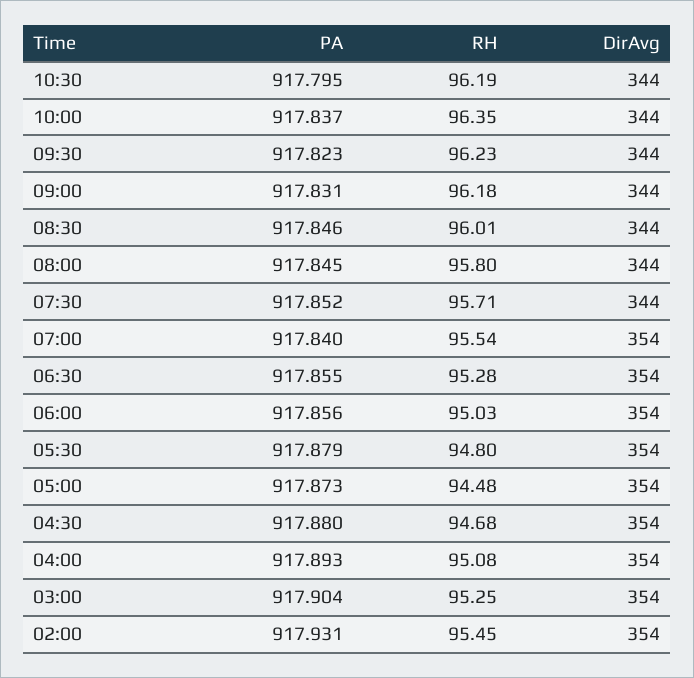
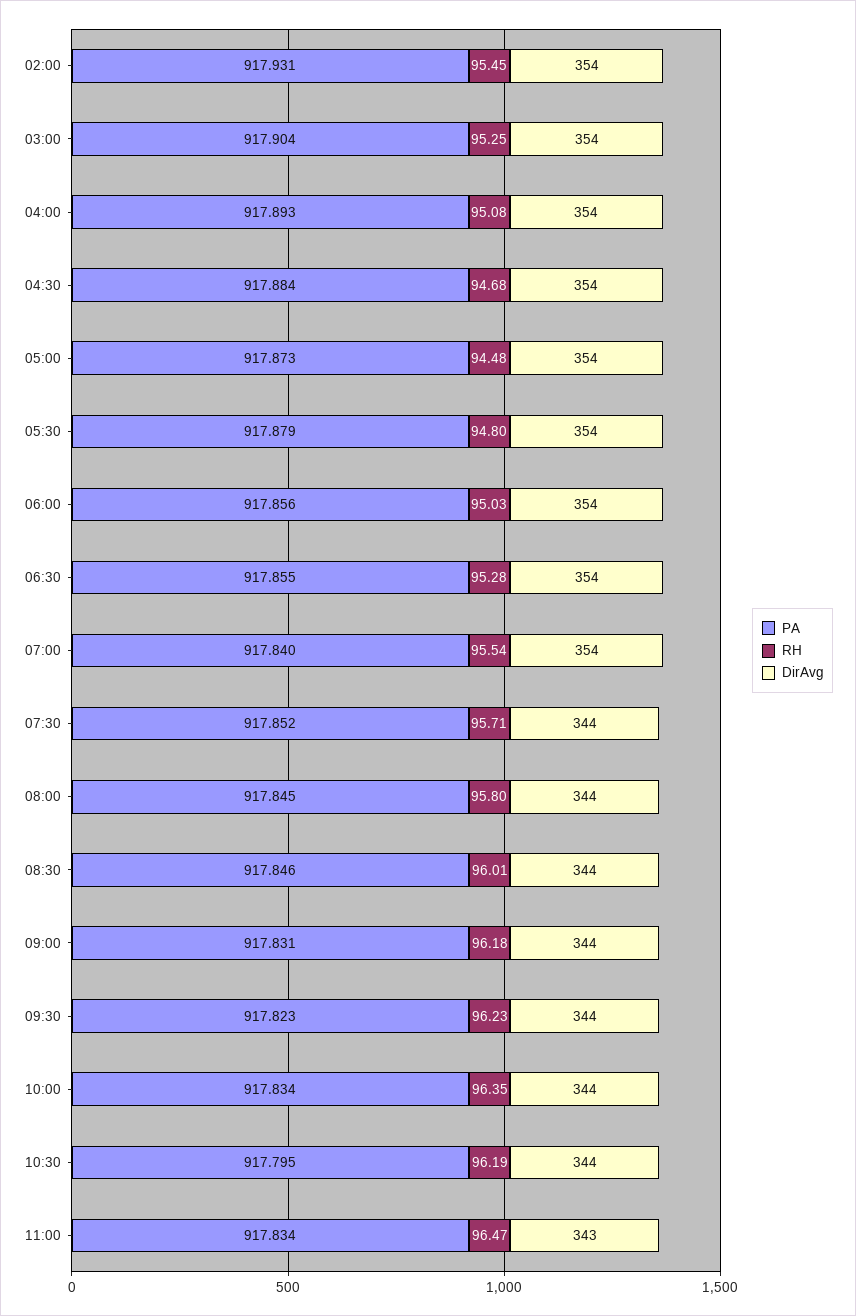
PA, 10:00: 917.837 -> 917.834
PA, 04:30: 917.88 -> 917.884
PA, 11:00: none -> 917.834
RH, 11:00: none -> 96.47
DirAvg, 11:00: none -> 343

